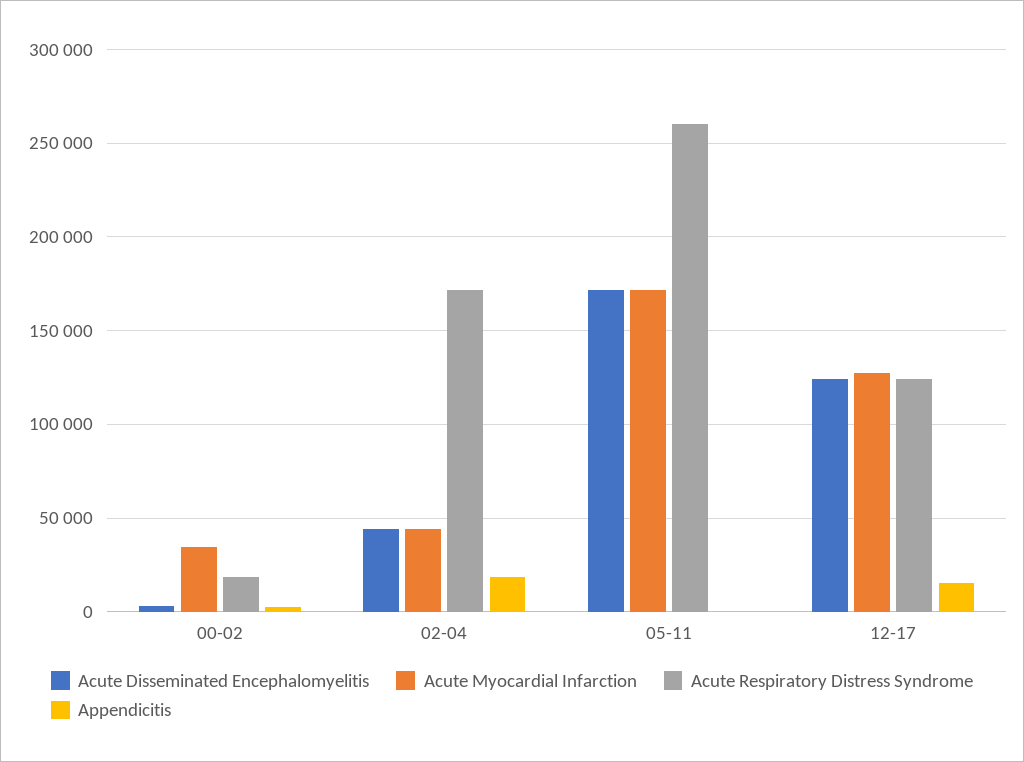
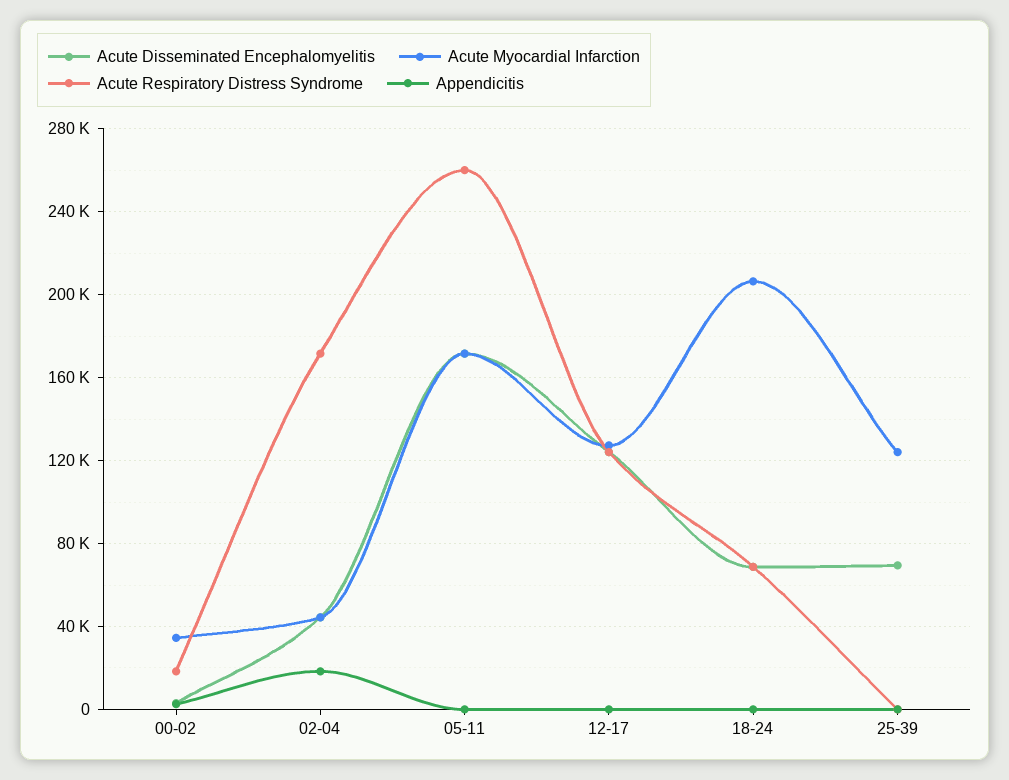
Appendicitis, 12-17: 15000 -> 0
Acute Disseminated Encephalomyelitis, 18-24: none -> 70000
Acute Myocardial Infarction, 18-24: none -> 205000
Acute Respiratory Distress Syndrome, 18-24: none -> 70000
Appendicitis, 18-24: none -> 0
Acute Disseminated Encephalomyelitis, 25-39: none -> 70000
Acute Myocardial Infarction, 25-39: none -> 125000
Acute Respiratory Distress Syndrome, 25-39: none -> 0
Appendicitis, 25-39: none -> 0

